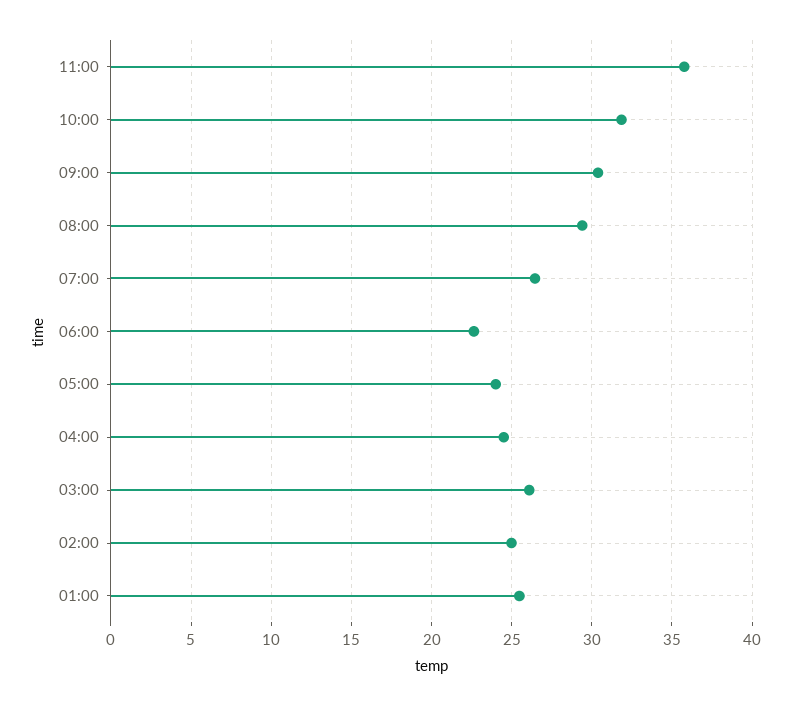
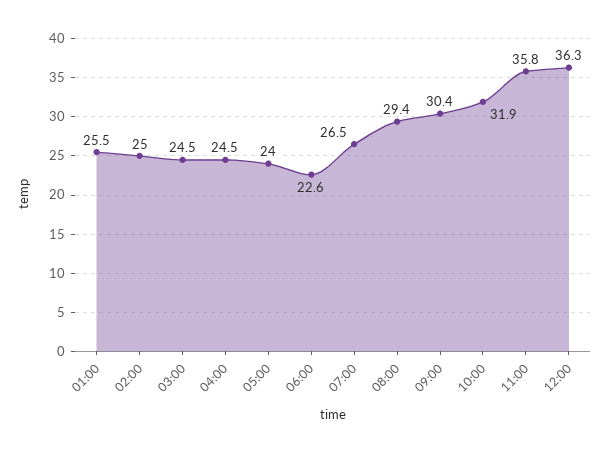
03:00: 26 -> 24.5
12:00: none -> 36.3

